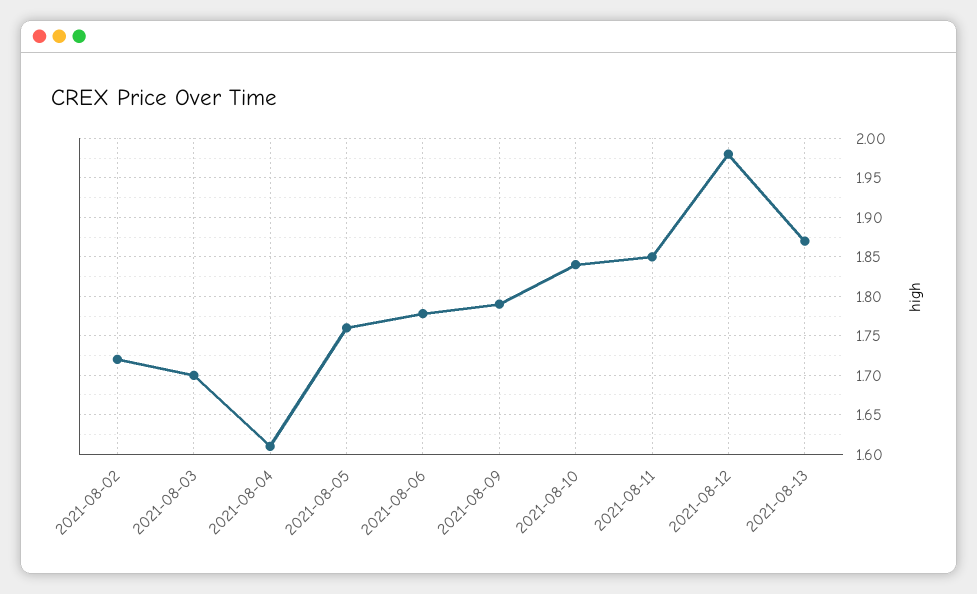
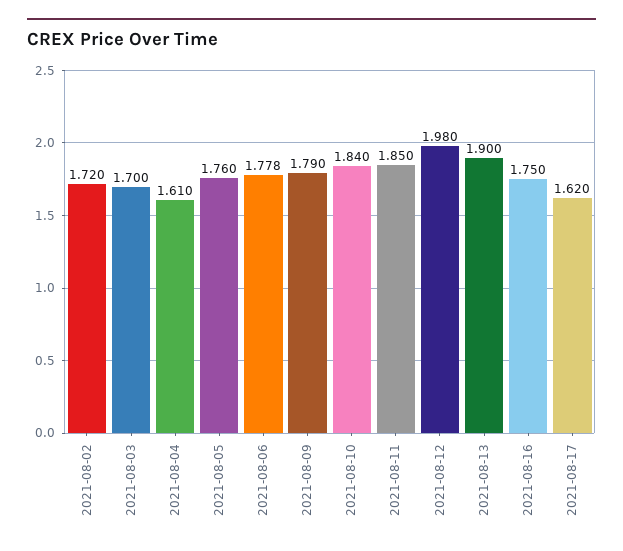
2021-08-13: 1.87 -> 1.9
2021-08-16: none -> 1.75
2021-08-17: none -> 1.62

